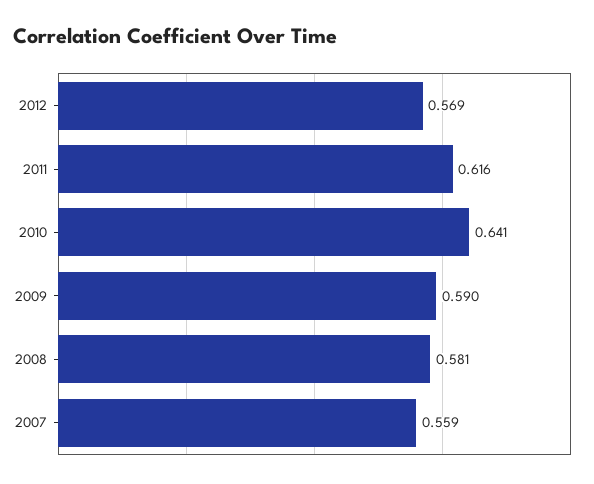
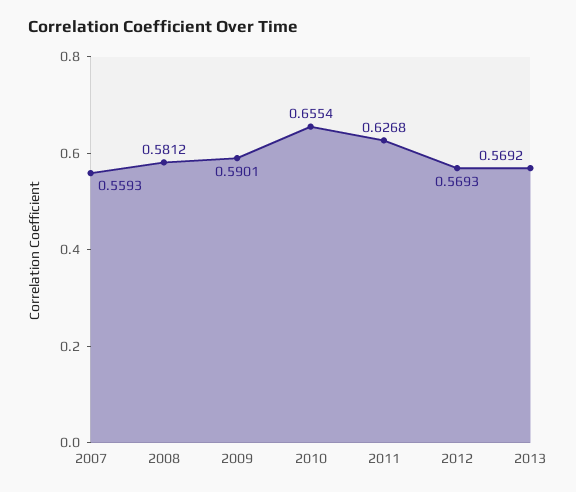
2011: 0.616 -> 0.6268
2010: 0.641 -> 0.6554
2013: none -> 0.5692

